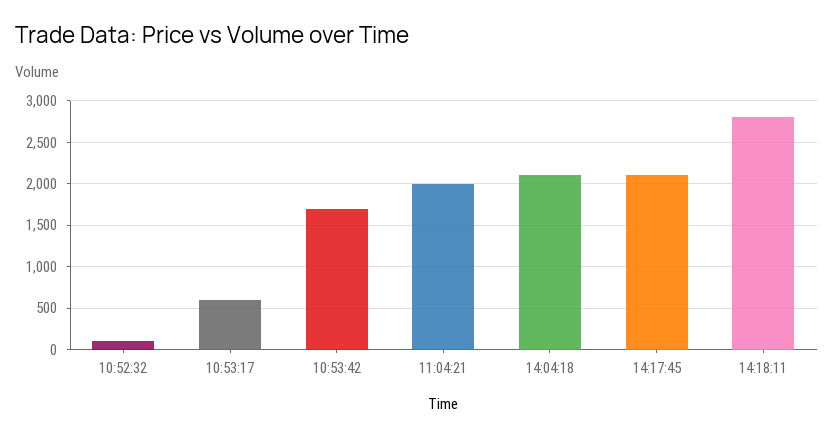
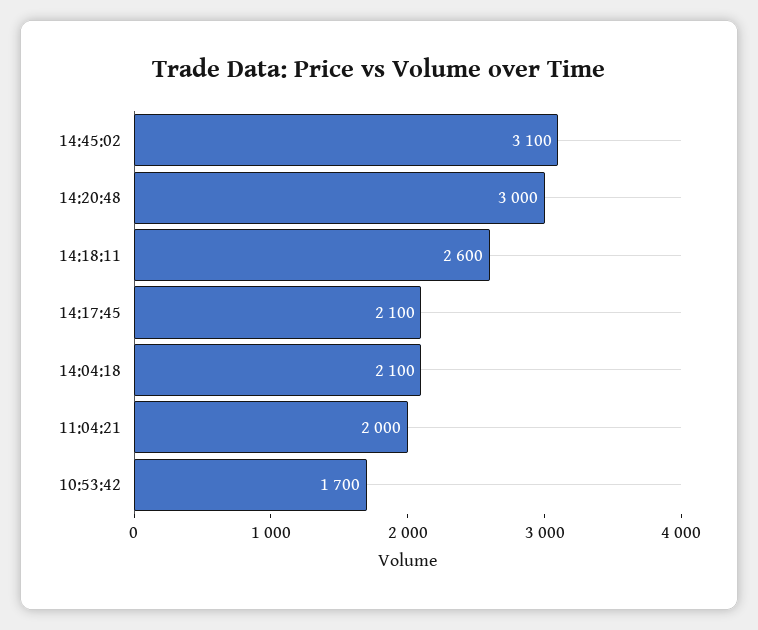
10:52:32: 100 -> none
10:53:17: 600 -> none
14:18:11: 2800 -> 2600
14:45:02: none -> 3100
14:20:48: none -> 3000

